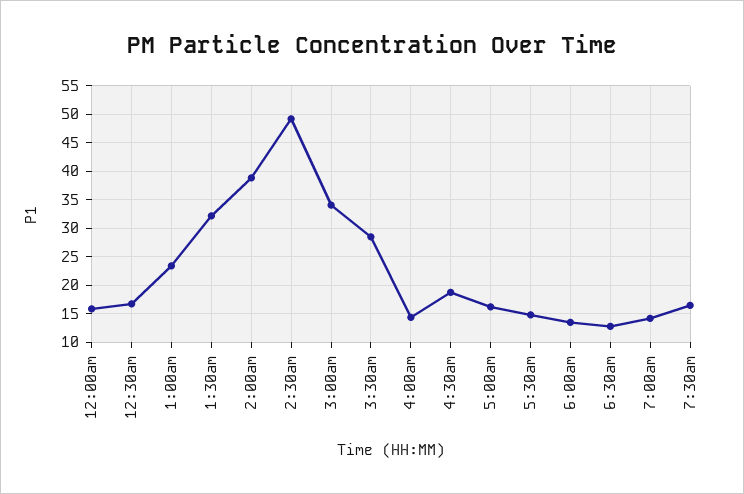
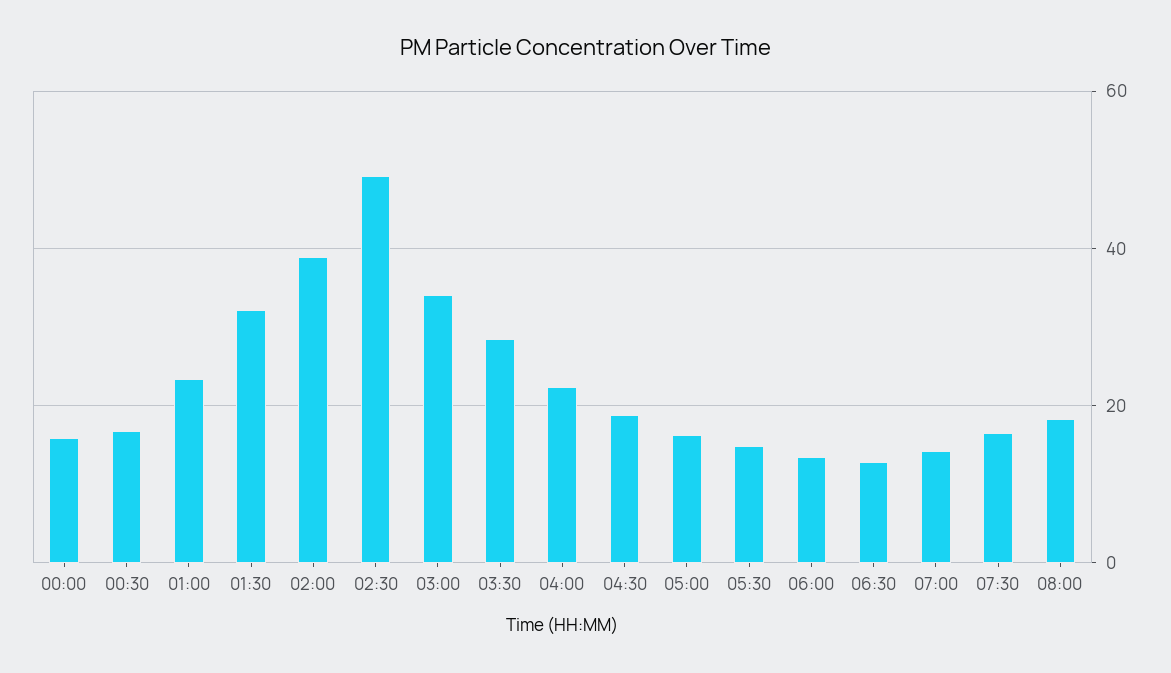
4:00am: 15 -> 22
08:00: none -> 18

